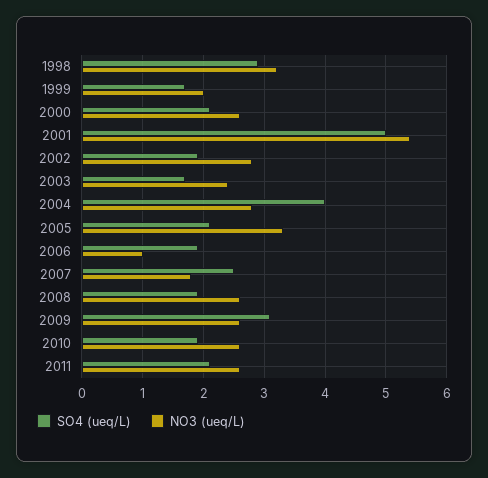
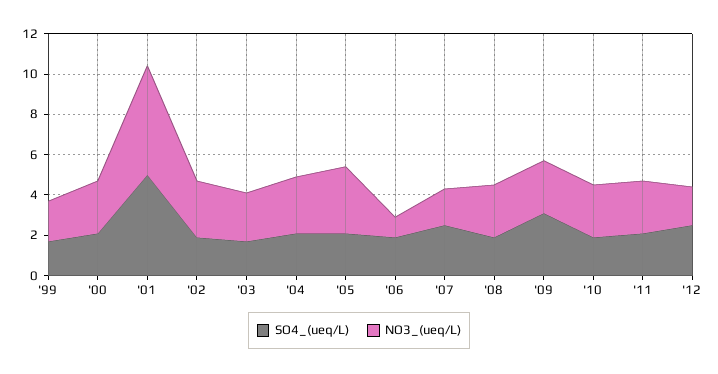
SO4 (ueq/L), 1998: 2.9 -> none
NO3 (ueq/L), 1998: 3.2 -> none
SO4 (ueq/L), 2004: 4 -> 2
SO4 (ueq/L), '12: none -> 2.5
NO3 (ueq/L), '12: none -> 2

